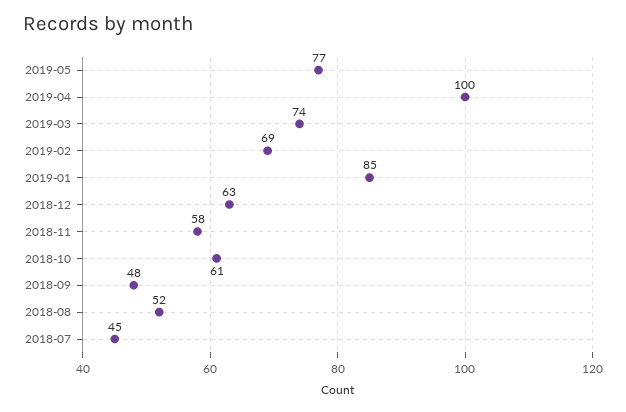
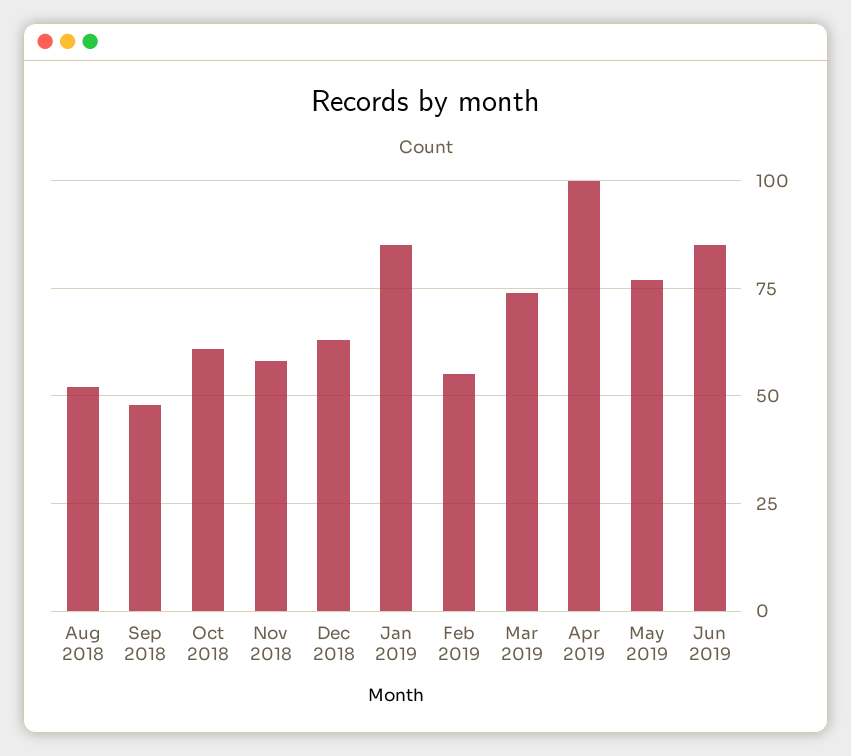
2019-02: 69 -> 55
2018-07: 45 -> none
Jun 2019: none -> 85

